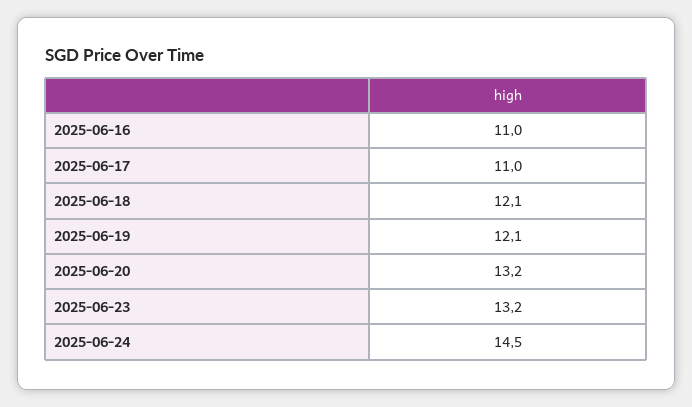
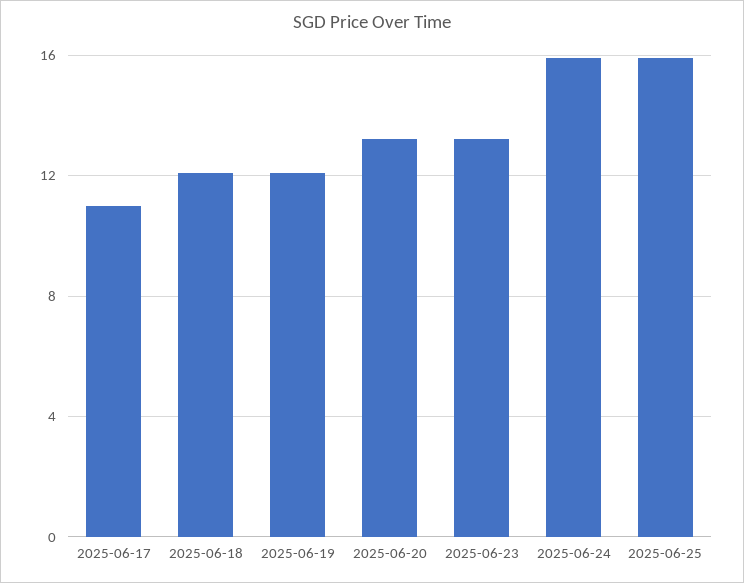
2025-06-16: 11 -> none
2025-06-24: 14.5 -> 16
2025-06-25: none -> 16

